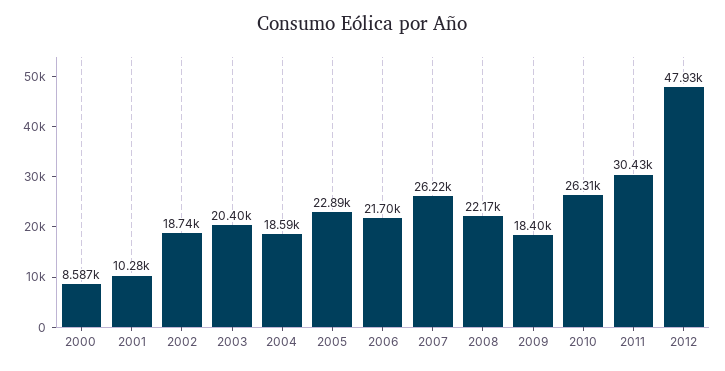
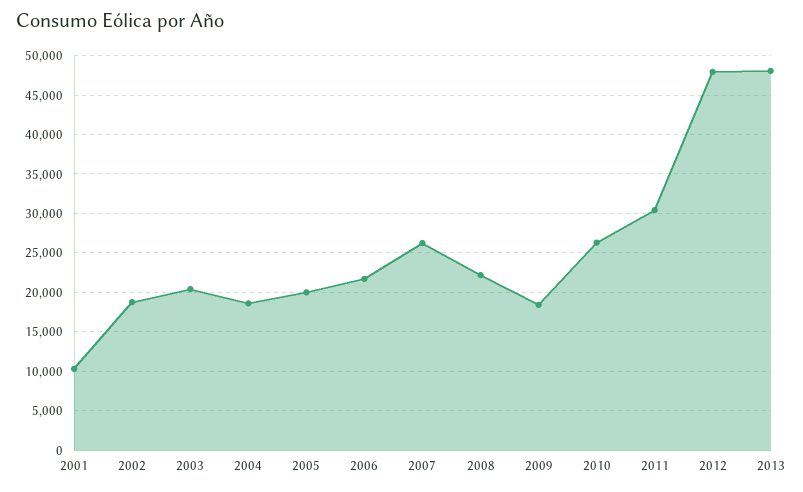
2000: 8587 -> none
2005: 22890 -> 20000
2013: none -> 48000

